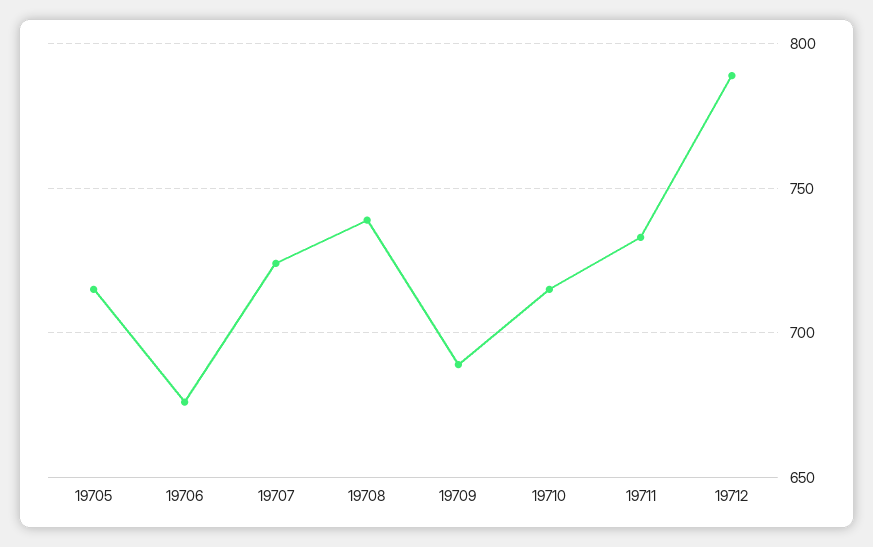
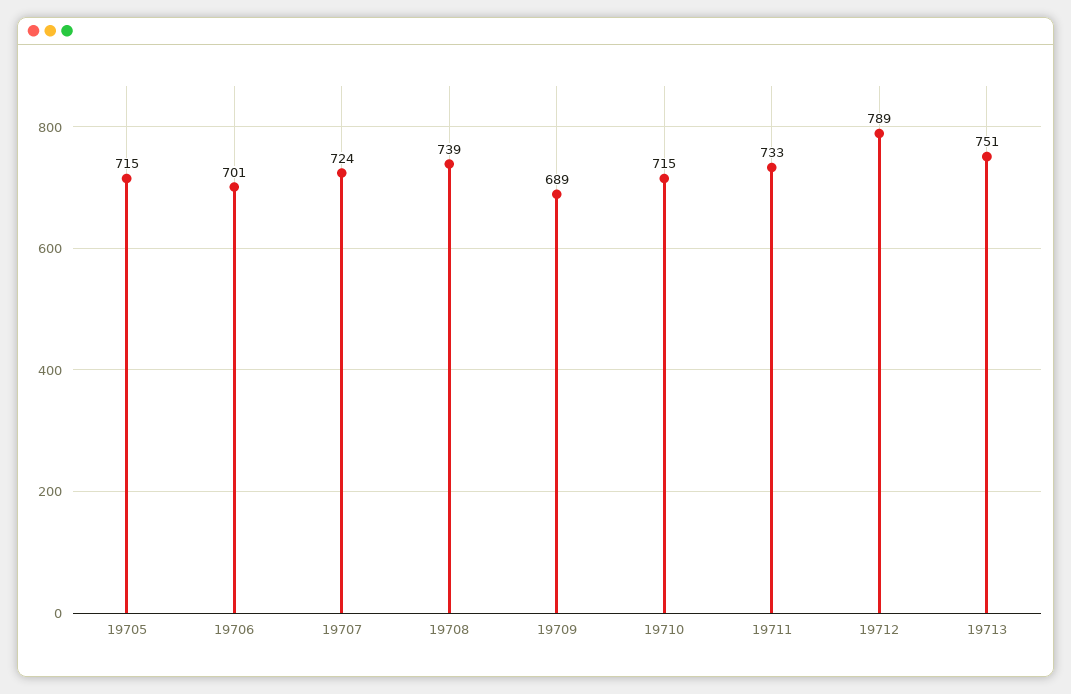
19706: 675 -> 701
19713: none -> 751

